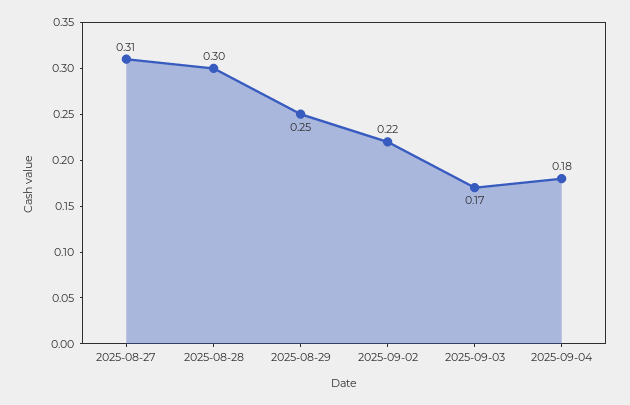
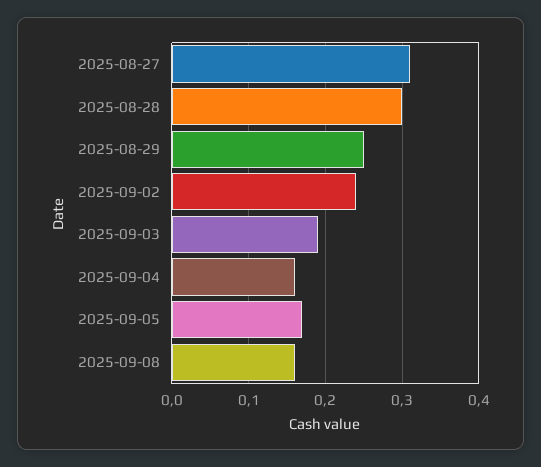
2025-09-02: 0.22 -> 0.24
2025-09-03: 0.17 -> 0.19
2025-09-04: 0.18 -> 0.16
2025-09-05: none -> 0.17
2025-09-08: none -> 0.16

